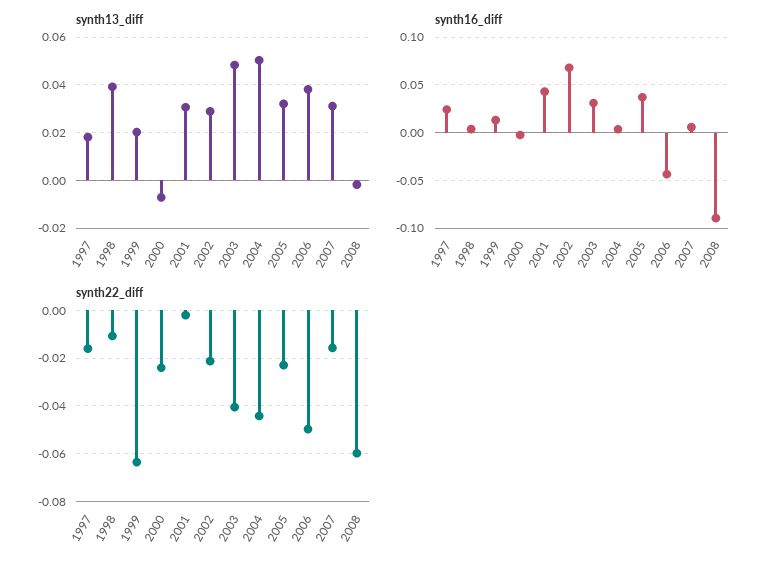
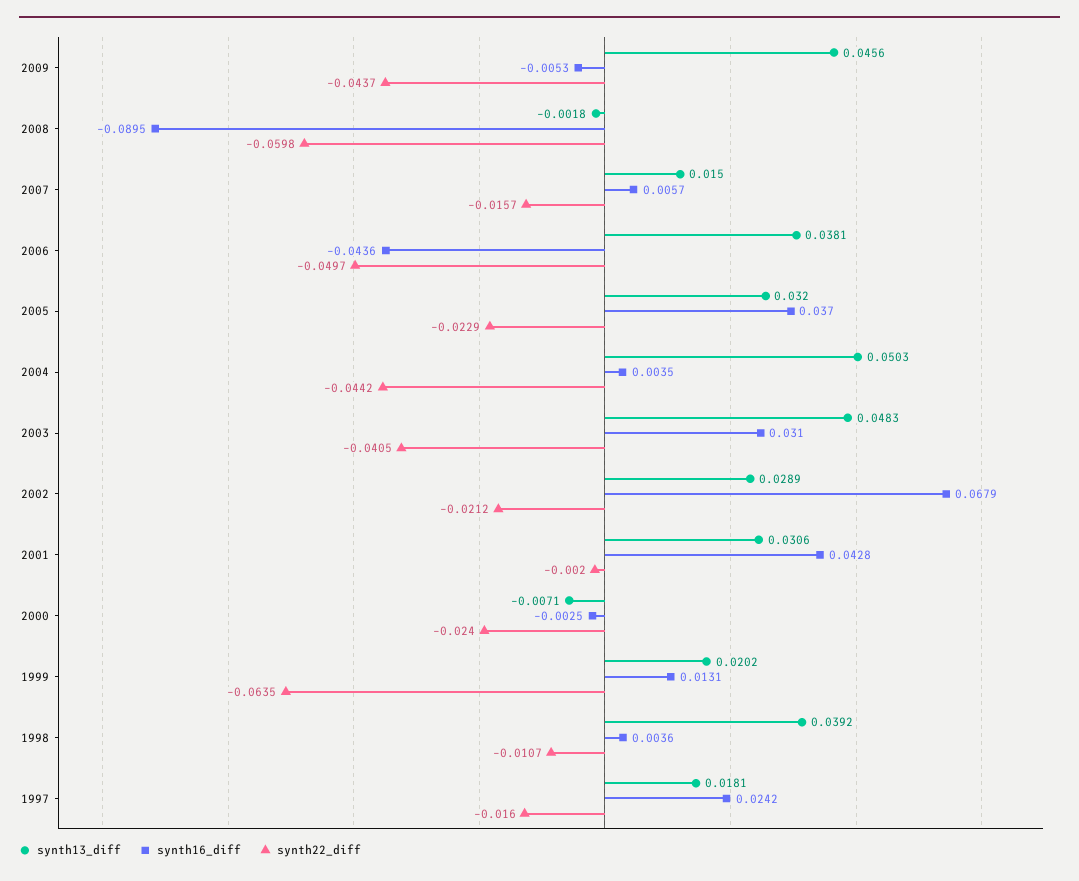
synth13_diff, 2007: 0.03 -> 0.015
synth13_diff, 2009: none -> 0.0456
synth16_diff, 2009: none -> -0.0053
synth22_diff, 2009: none -> -0.0437

